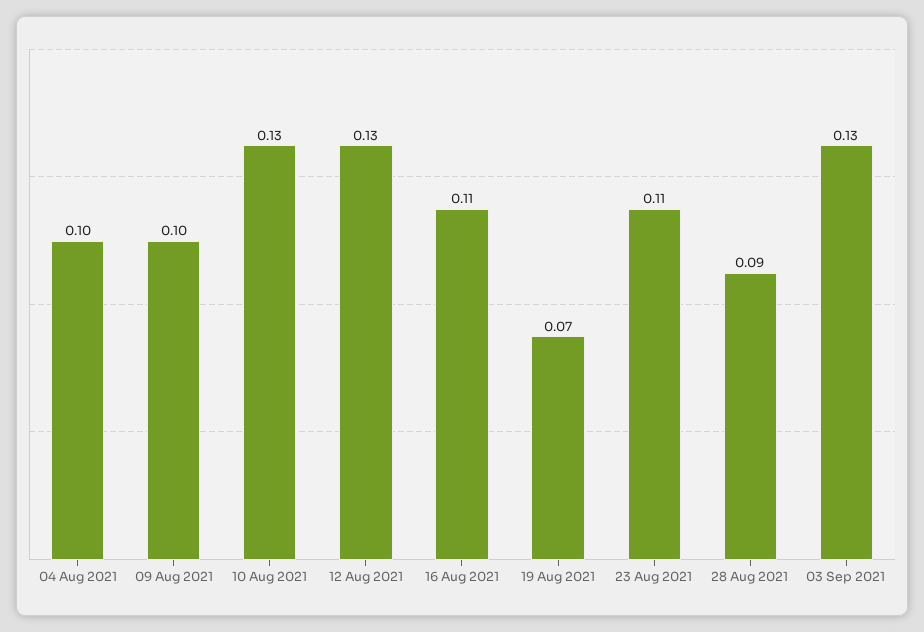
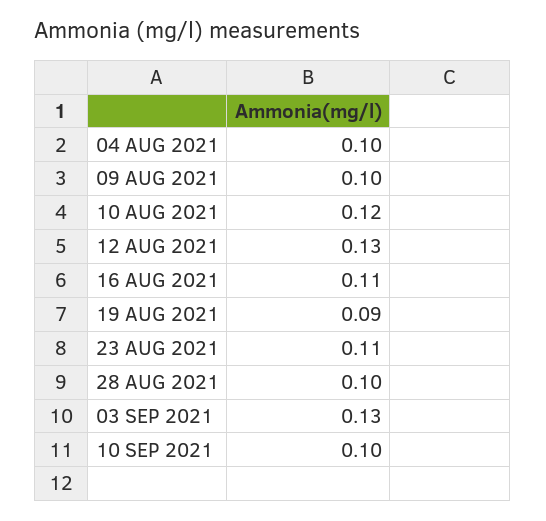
10 Aug 2021: 0.13 -> 0.12
19 Aug 2021: 0.07 -> 0.09
28 Aug 2021: 0.09 -> 0.1
10 SEP 2021: none -> 0.1

